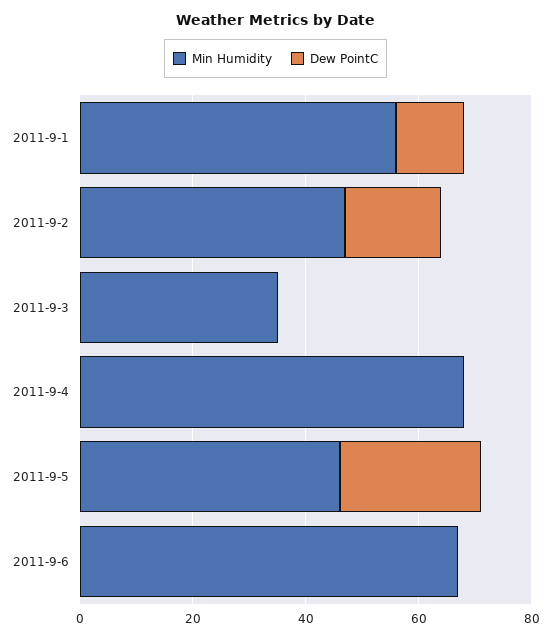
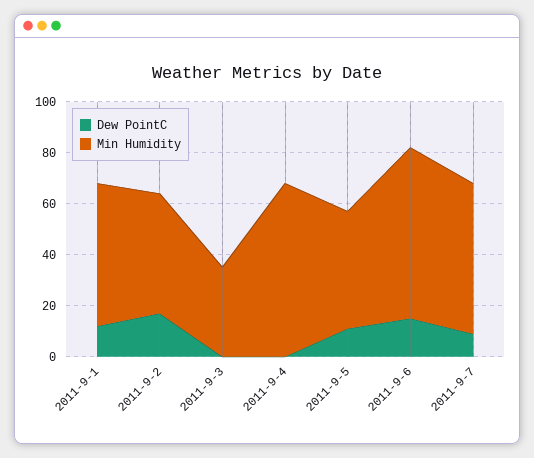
Dew PointC, 2011-9-5: 25 -> 10
Dew PointC, 2011-9-6: 0 -> 15
Dew PointC, 2011-9-7: none -> 10
Min Humidity, 2011-9-7: none -> 60

